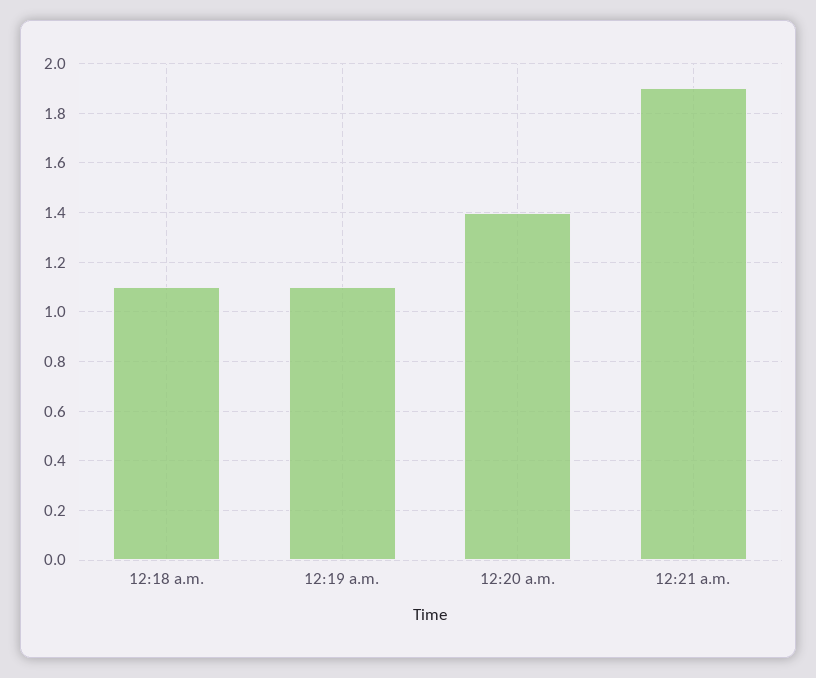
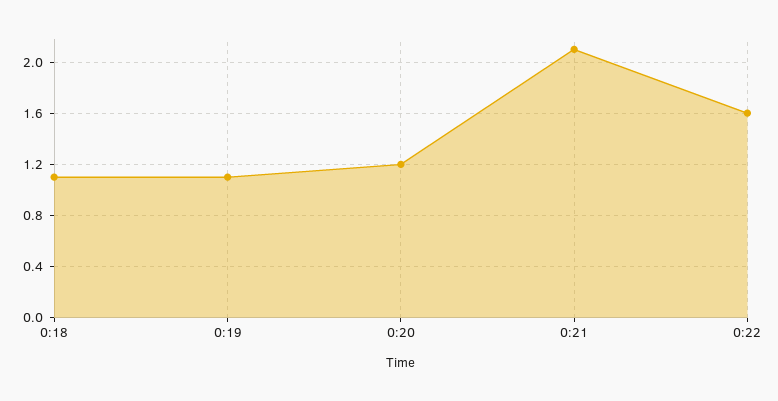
12:20 a.m.: 1.4 -> 1.2
12:21 a.m.: 1.9 -> 2.1
0:22: none -> 1.6

